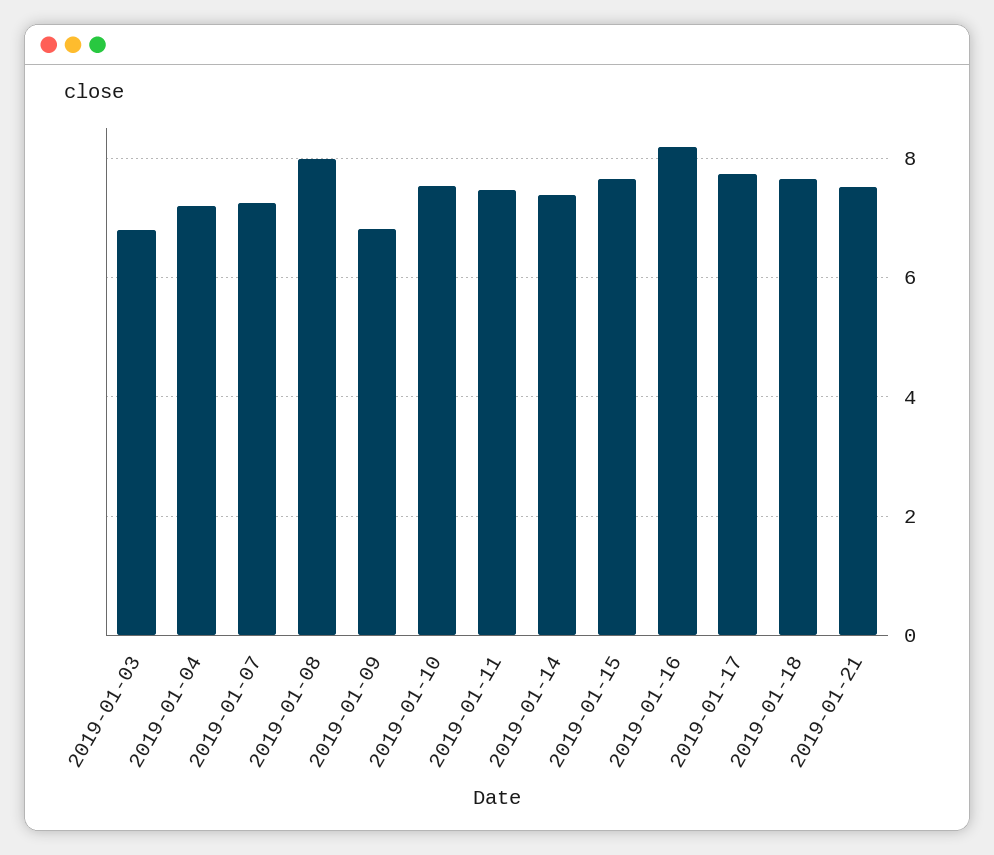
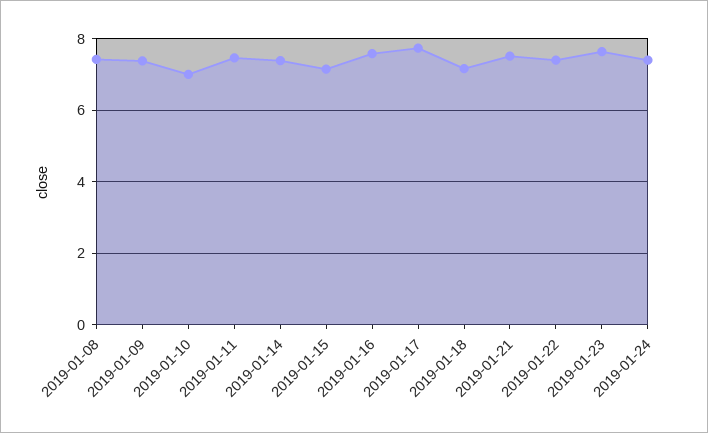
2019-01-03: 6.8 -> none
2019-01-04: 7.2 -> none
2019-01-07: 7.2 -> none
2019-01-08: 8 -> 7.4
2019-01-09: 6.8 -> 7.4
2019-01-10: 7.6 -> 7
2019-01-15: 7.6 -> 7.2
2019-01-16: 8.2 -> 7.6
2019-01-18: 7.6 -> 7.2
2019-01-22: none -> 7.4
2019-01-23: none -> 7.6
2019-01-24: none -> 7.4

